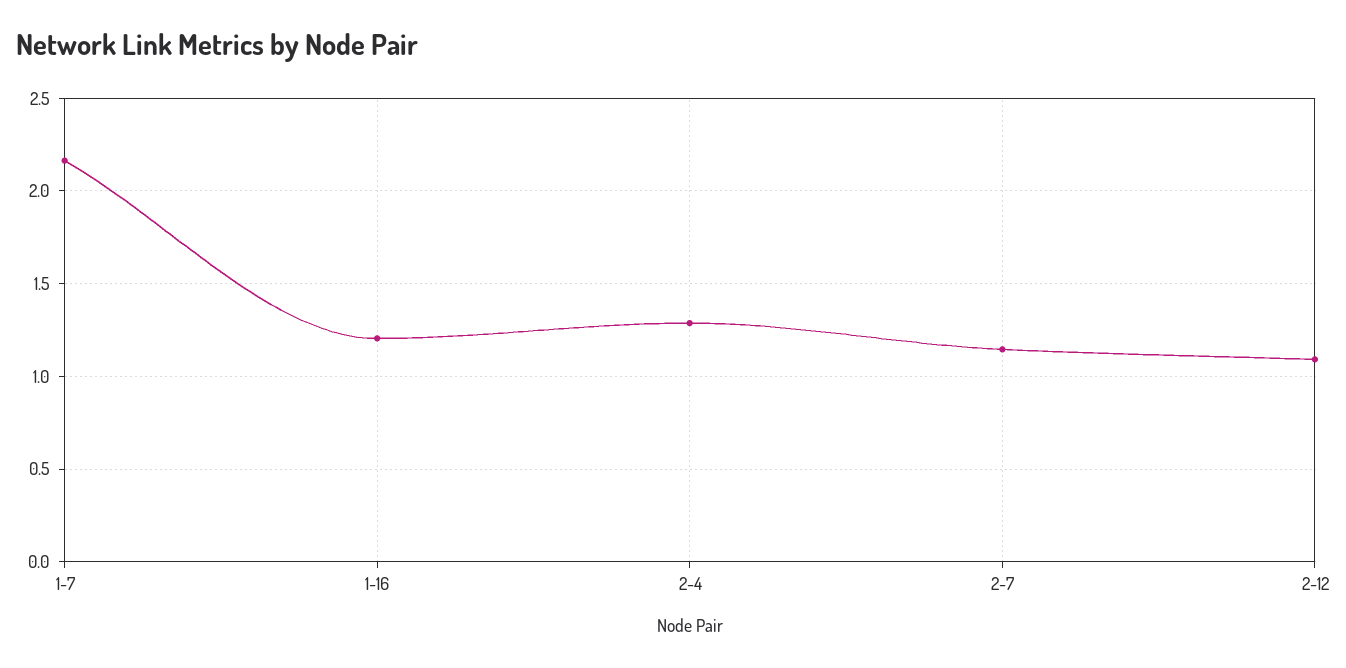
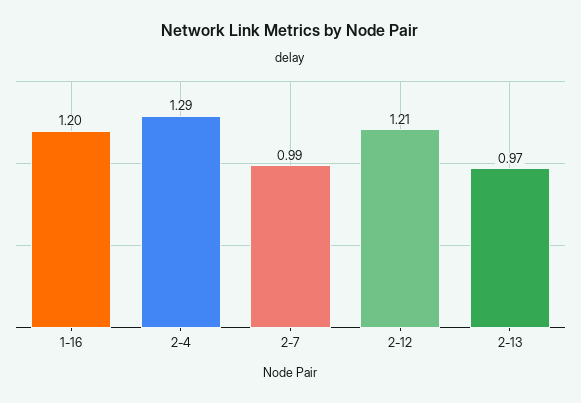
1-7: 2.15 -> none
2-7: 1.15 -> 0.99
2-12: 1.1 -> 1.21
2-13: none -> 0.97

